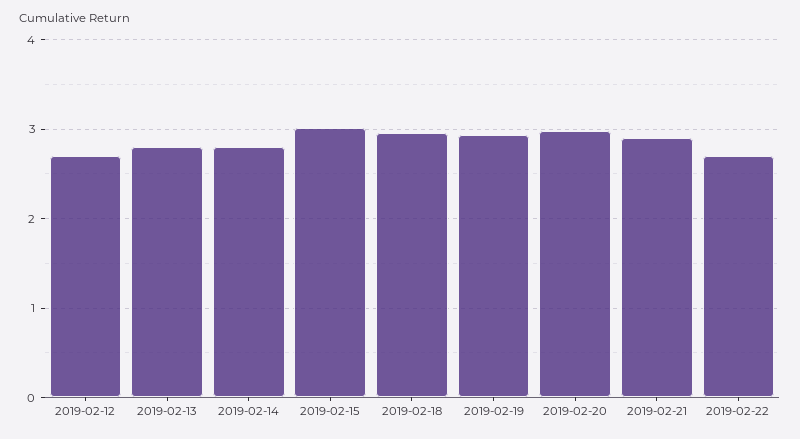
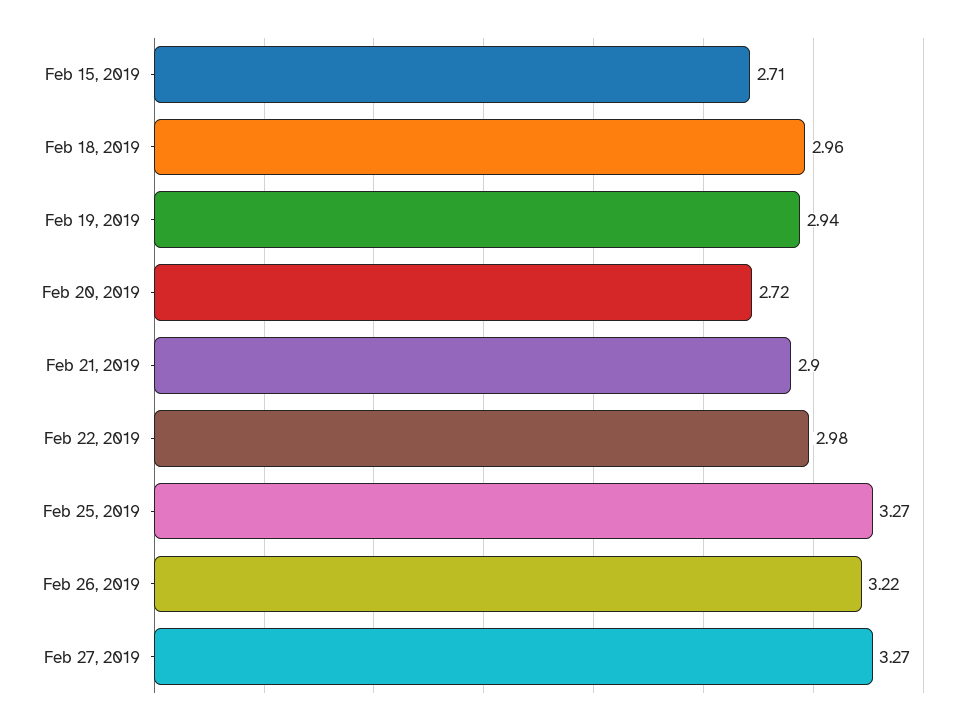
2019-02-12: 2.7 -> none
2019-02-13: 2.8 -> none
2019-02-14: 2.8 -> none
2019-02-15: 3 -> 2.71
2019-02-20: 3 -> 2.72
2019-02-22: 2.7 -> 2.98
Feb 25, 2019: none -> 3.27
Feb 26, 2019: none -> 3.22
Feb 27, 2019: none -> 3.27

